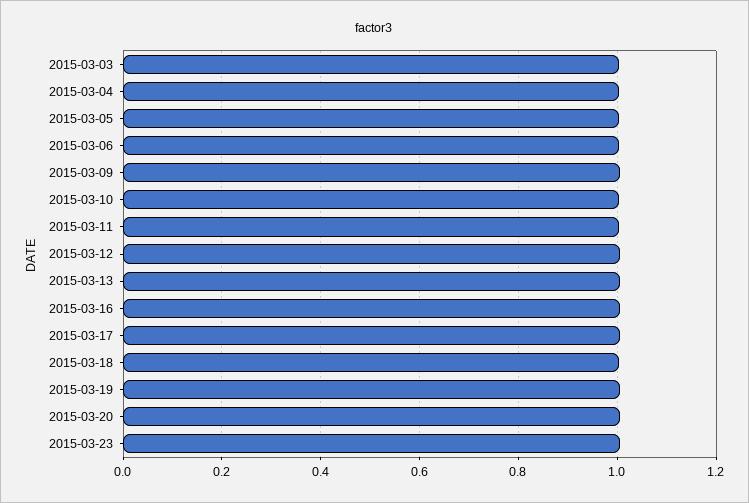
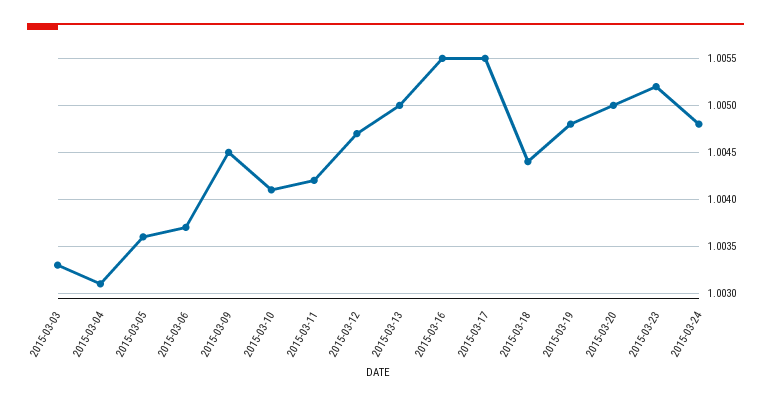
2015-03-24: none -> 1.0048

